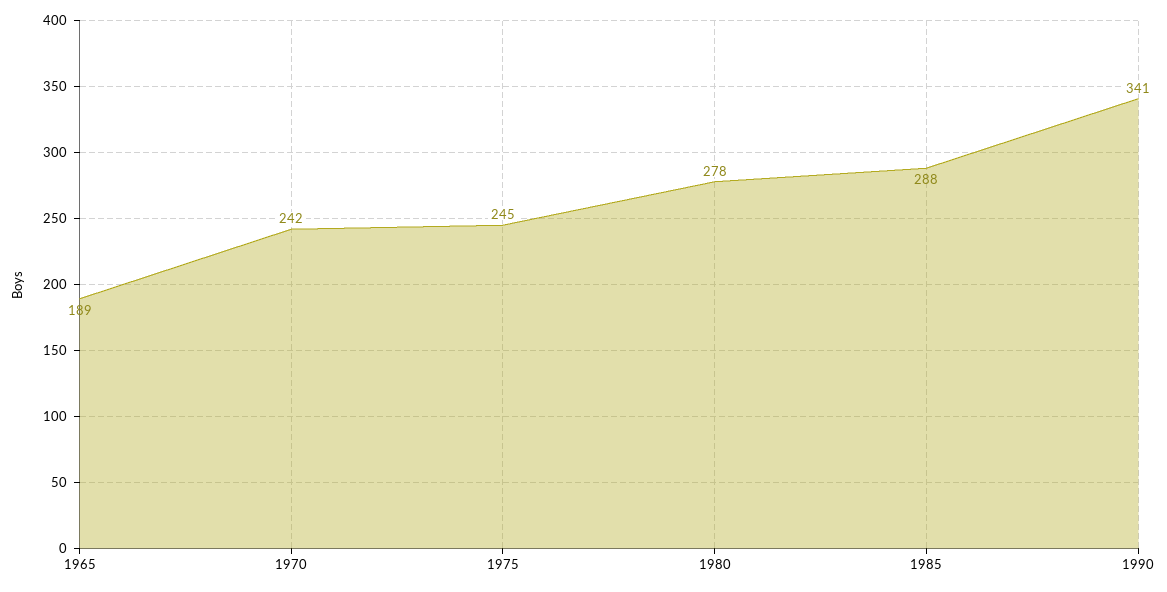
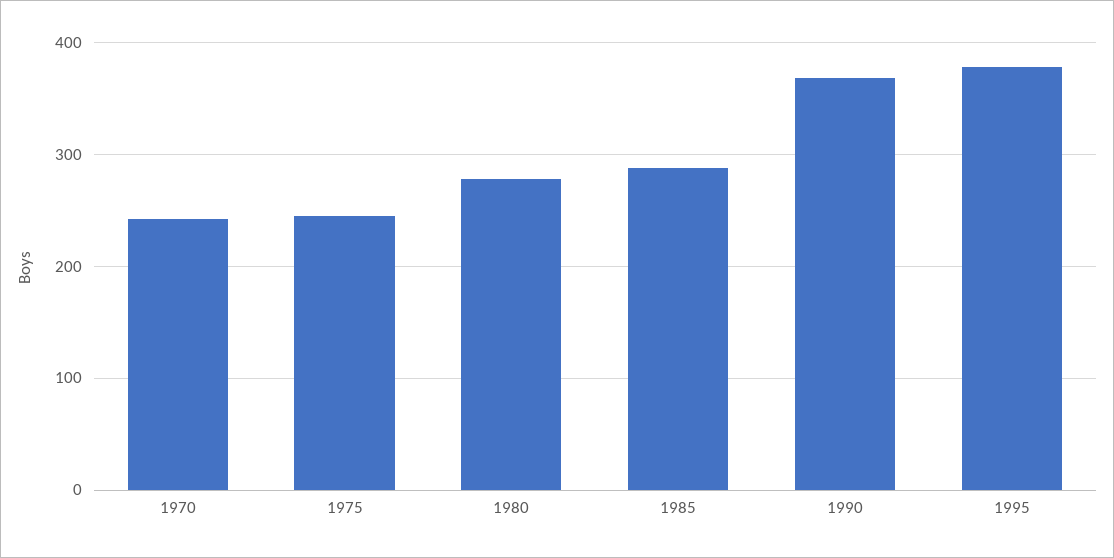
1965: 189 -> none
1990: 341 -> 370
1995: none -> 380

